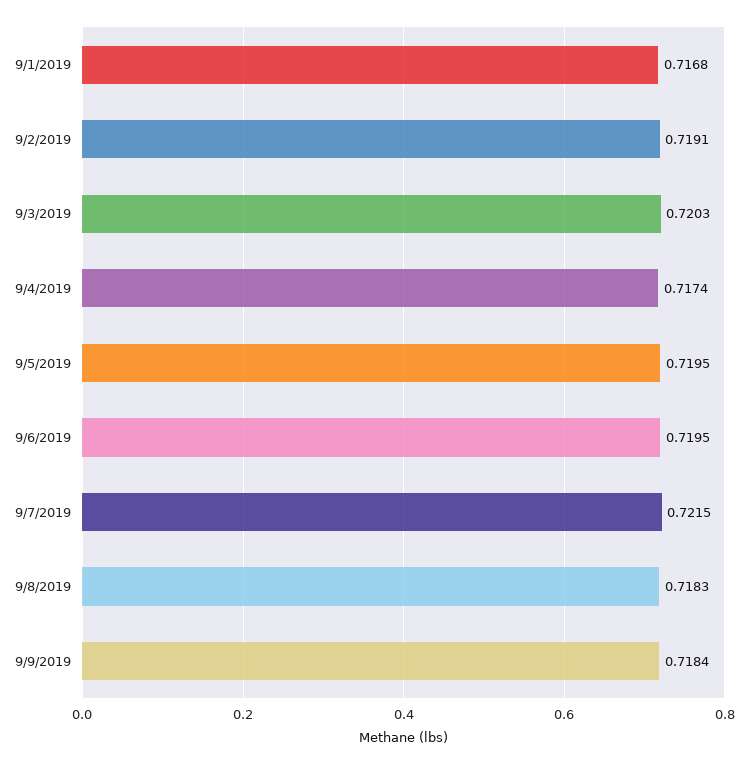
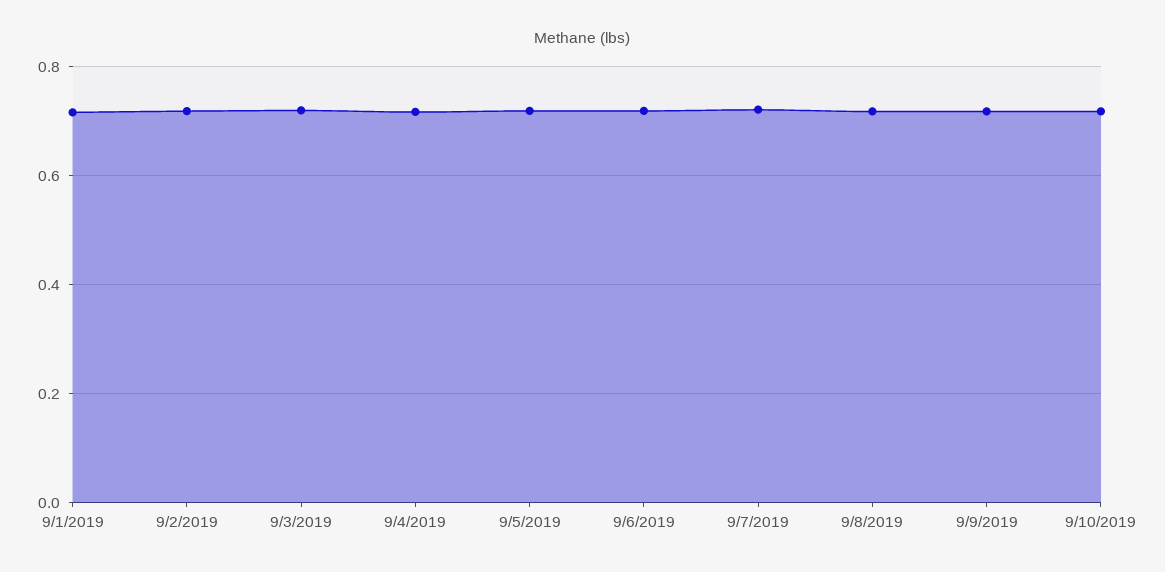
9/10/2019: none -> 0.72

